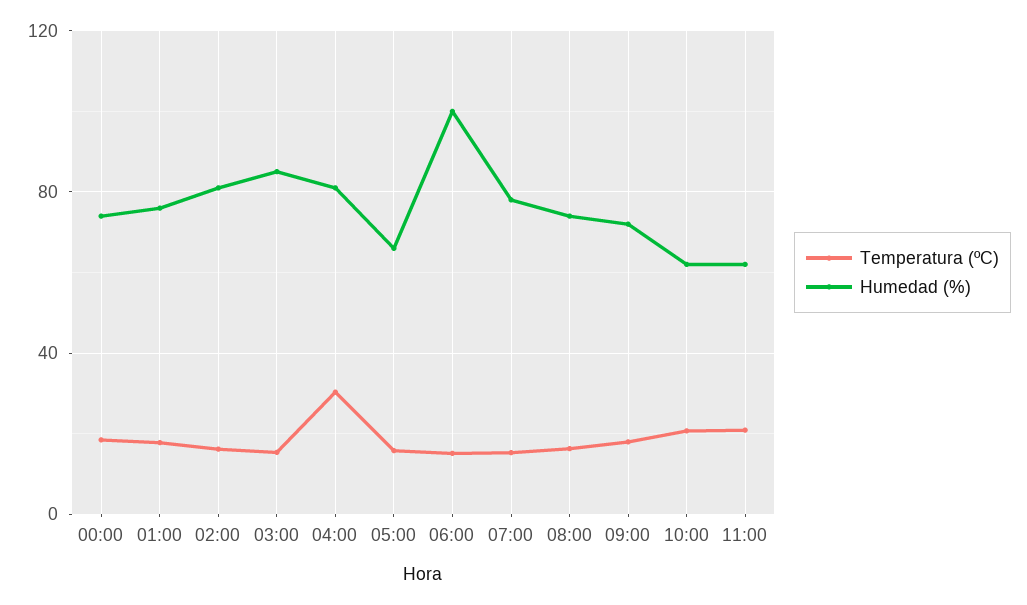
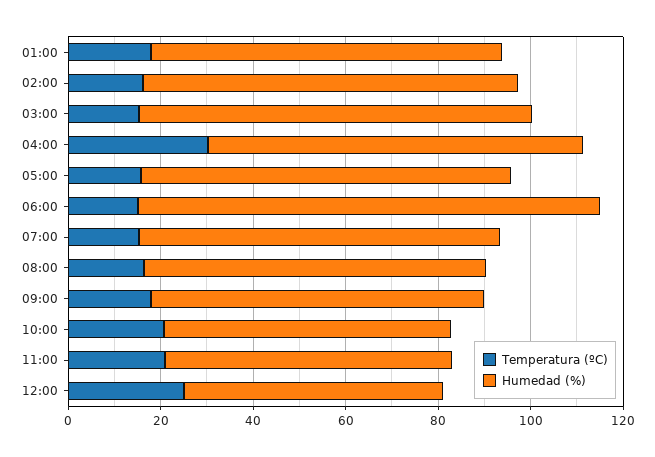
Temperatura (ºC), 00:00: 20 -> none
Humedad (%), 00:00: 75 -> none
Humedad (%), 05:00: 65 -> 80
Temperatura (ºC), 12:00: none -> 25
Humedad (%), 12:00: none -> 55

